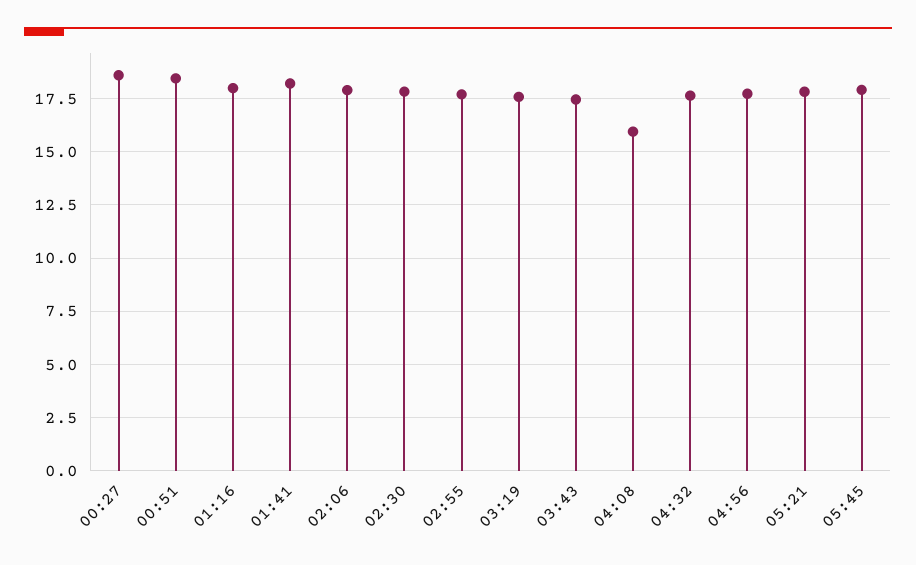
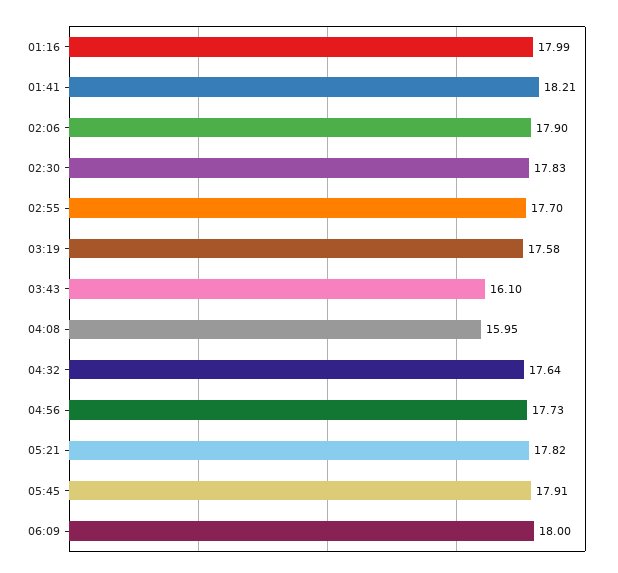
00:27: 18.5 -> none
00:51: 18.5 -> none
03:43: 17.5 -> 16.1
06:09: none -> 18

